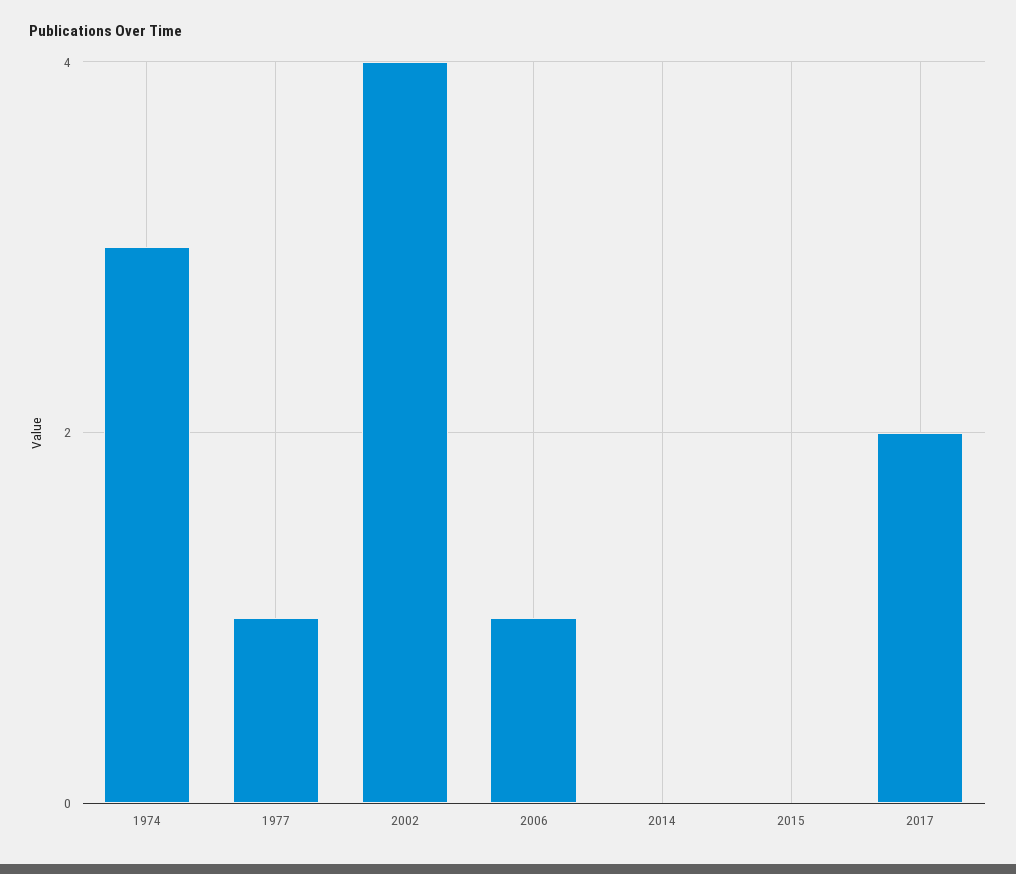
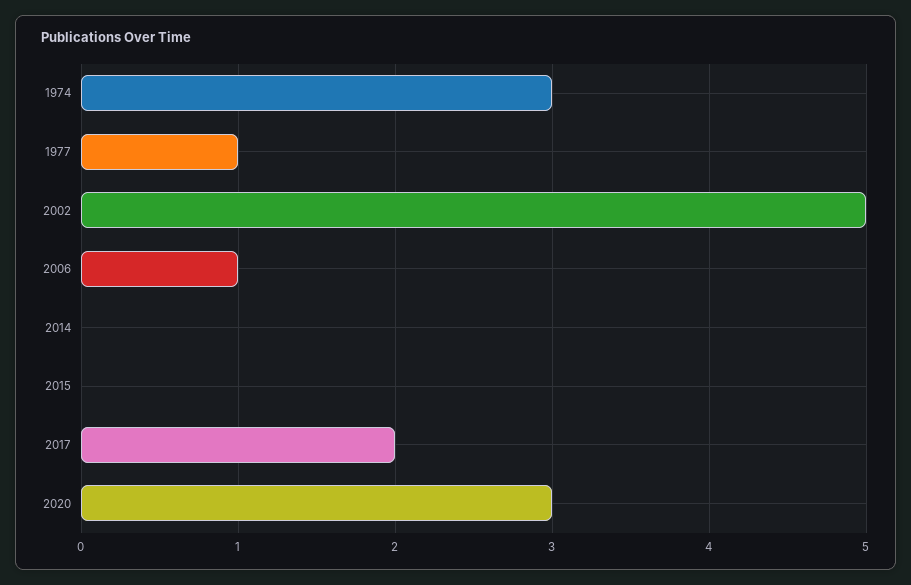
2002: 4 -> 5
2020: none -> 3

